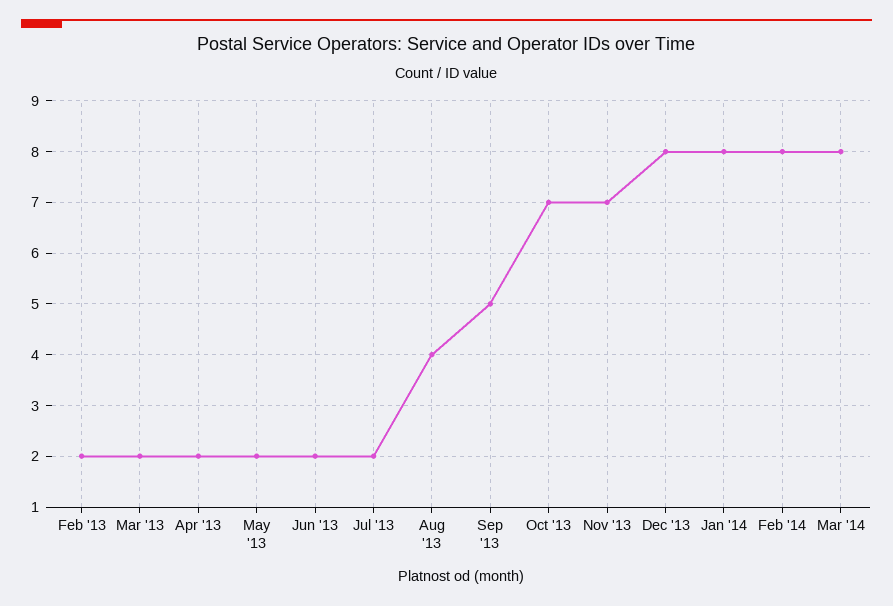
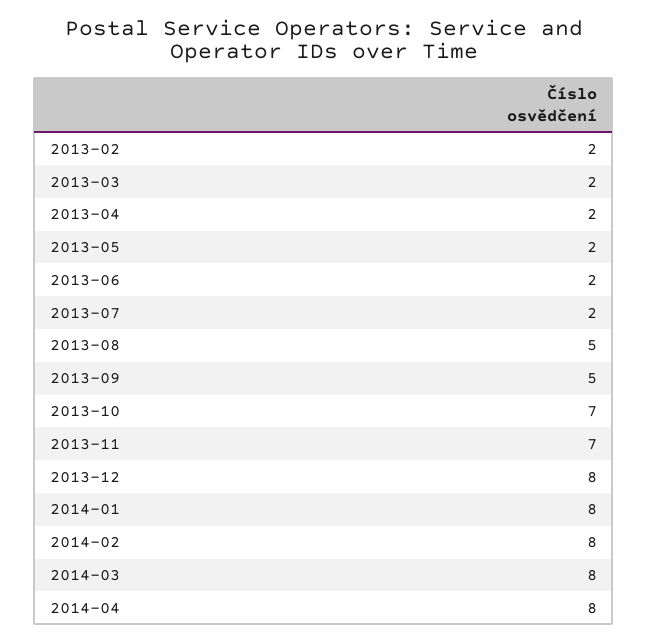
Aug '13: 4 -> 5
2014-04: none -> 8

